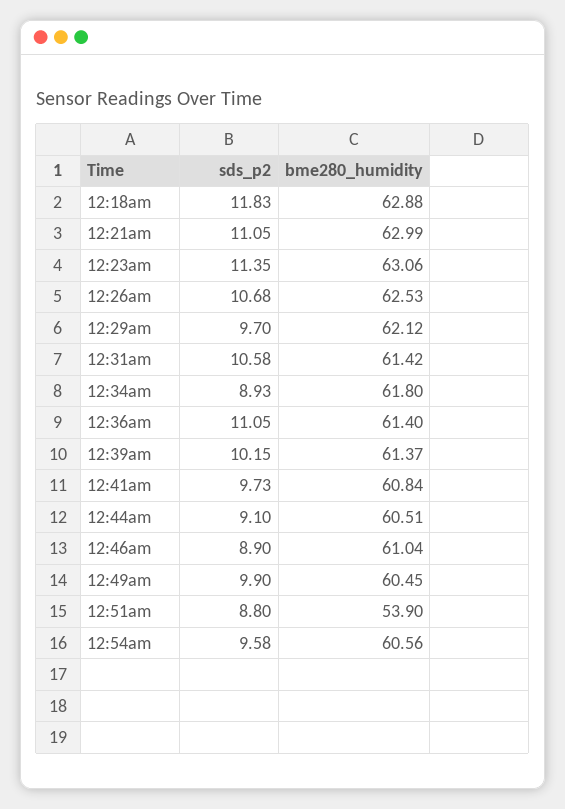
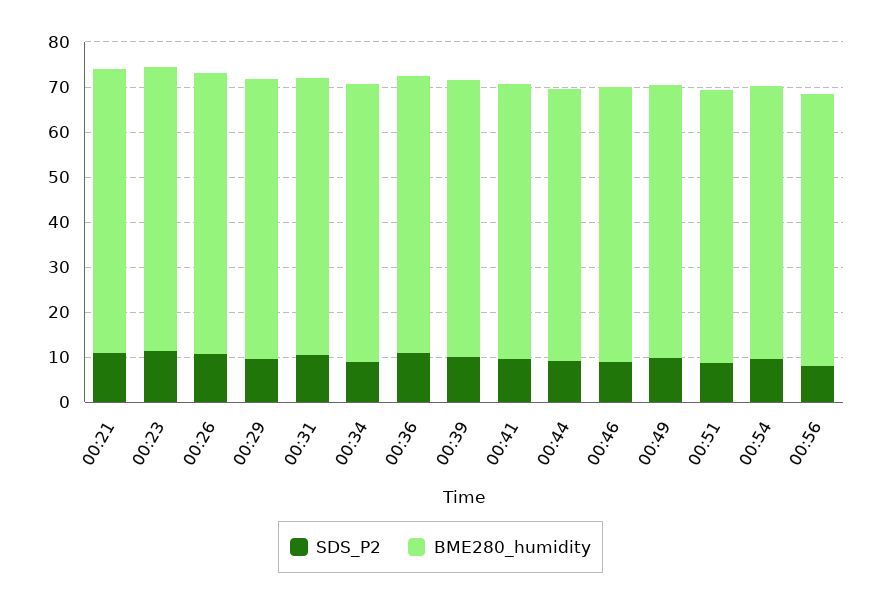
sds_p2, 12:18am: 11.83 -> none
bme280_humidity, 12:18am: 62.88 -> none
bme280_humidity, 12:51am: 53.9 -> 60
sds_p2, 00:56: none -> 8
bme280_humidity, 00:56: none -> 60

